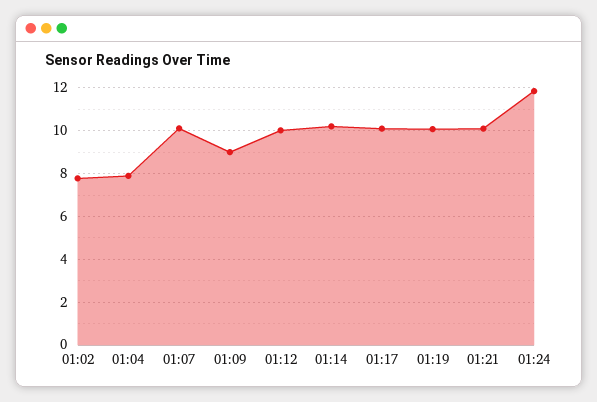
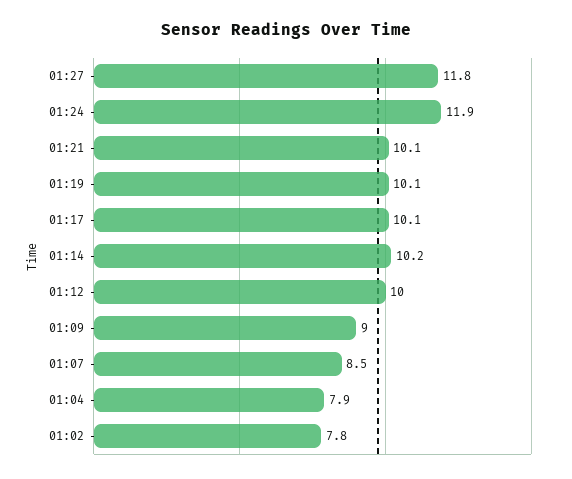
01:07: 10 -> 8.5
01:27: none -> 11.8

